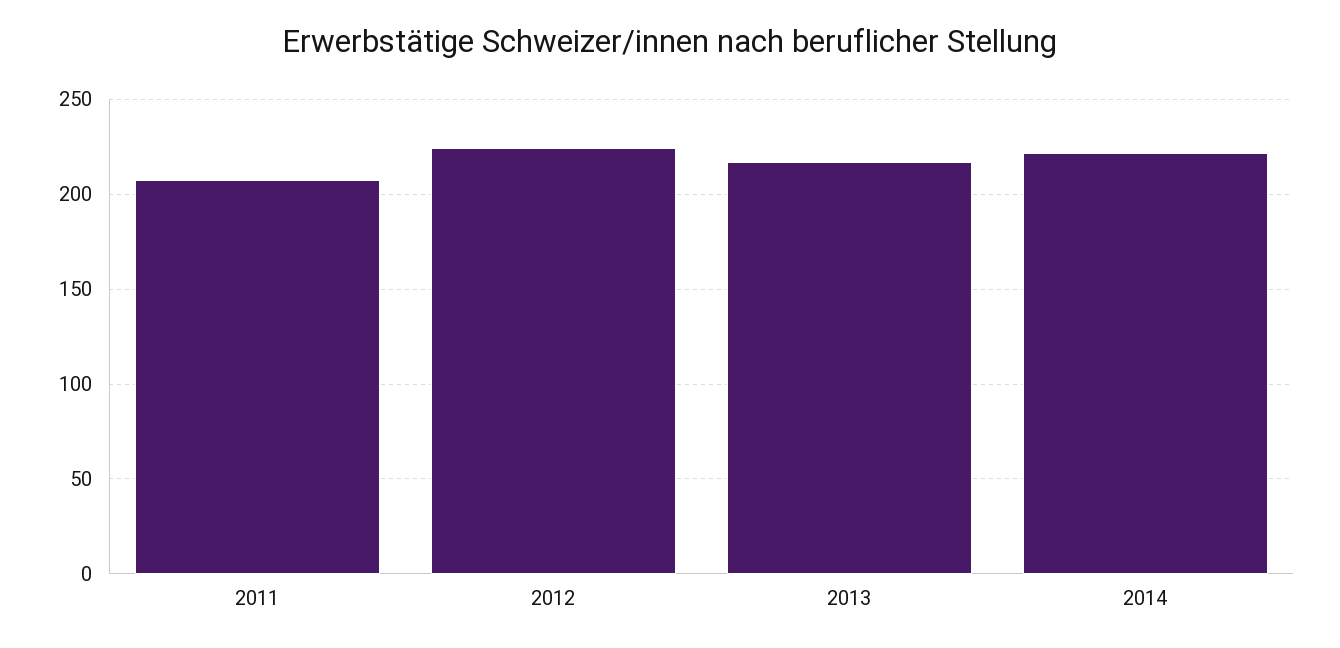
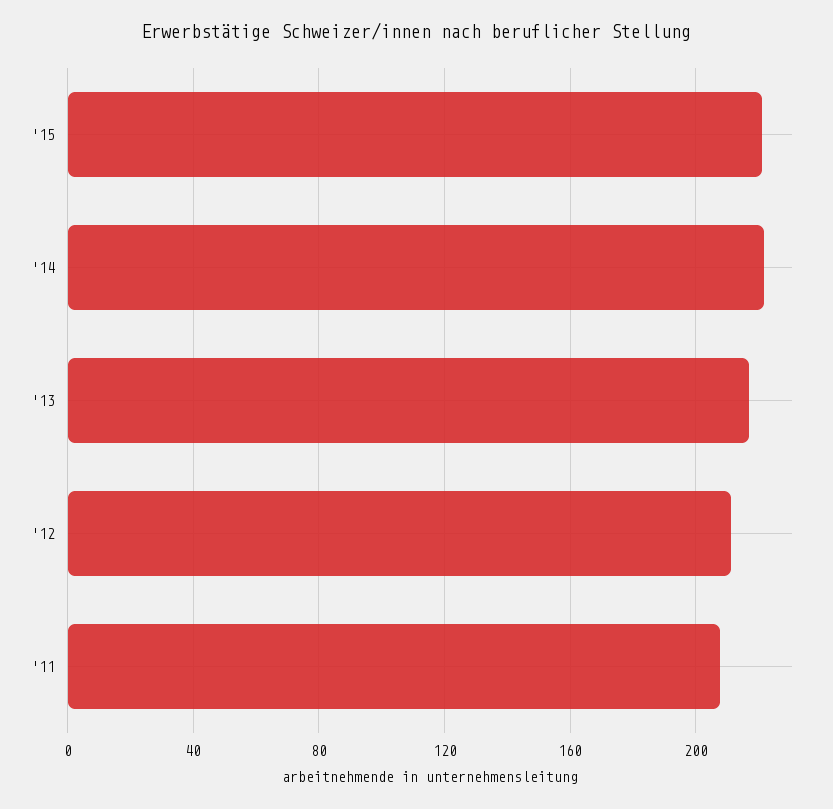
2012: 225 -> 210
'15: none -> 220

